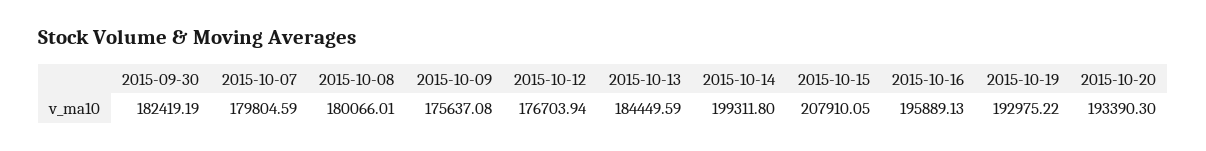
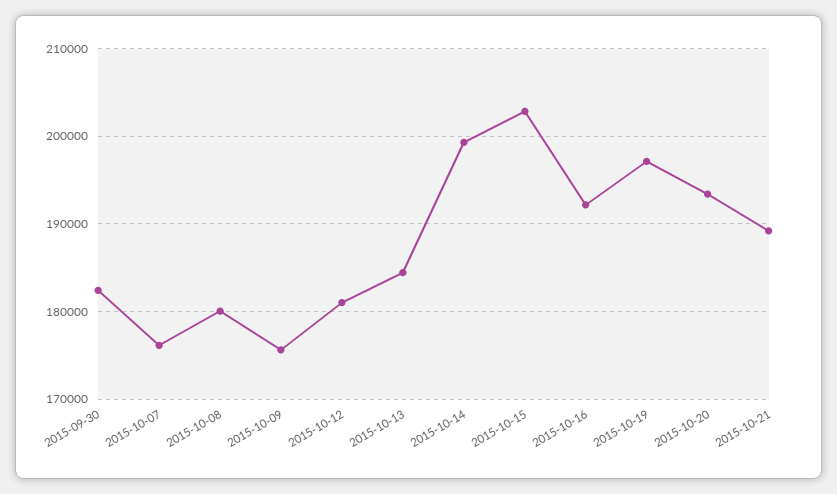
2015-10-07: 179804.59 -> 176000
2015-10-12: 176703.94 -> 181000
2015-10-15: 207910.05 -> 203000
2015-10-16: 195889.13 -> 192000
2015-10-19: 192975.22 -> 197000
2015-10-21: none -> 189000

